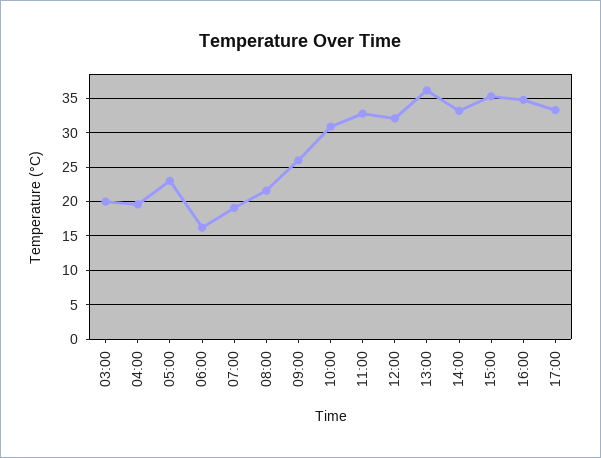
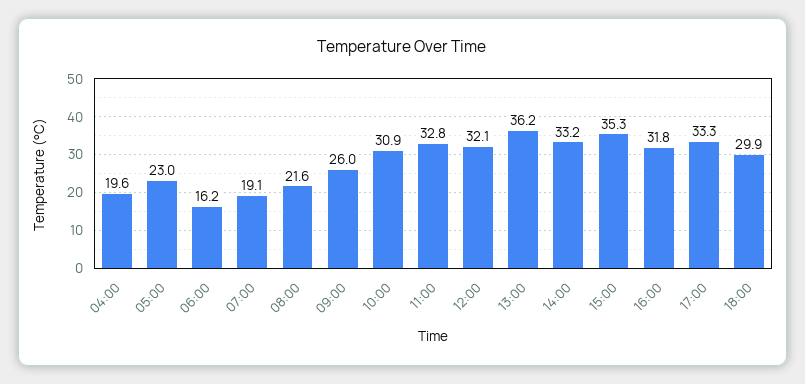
03:00: 20 -> none
16:00: 35 -> 31.8
18:00: none -> 29.9

